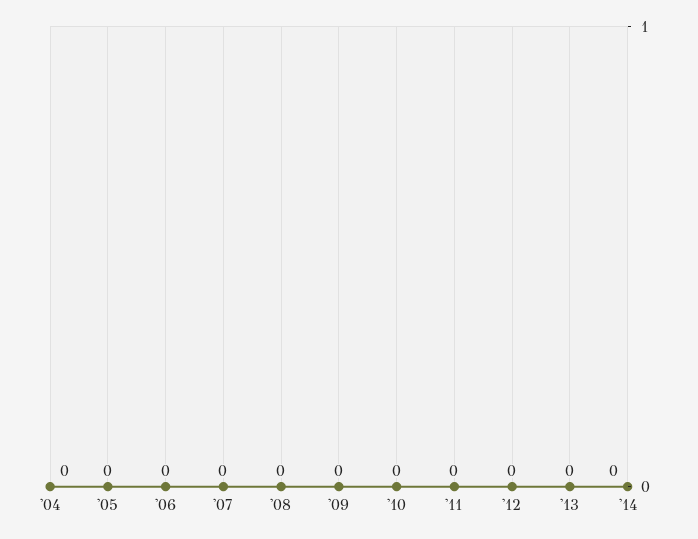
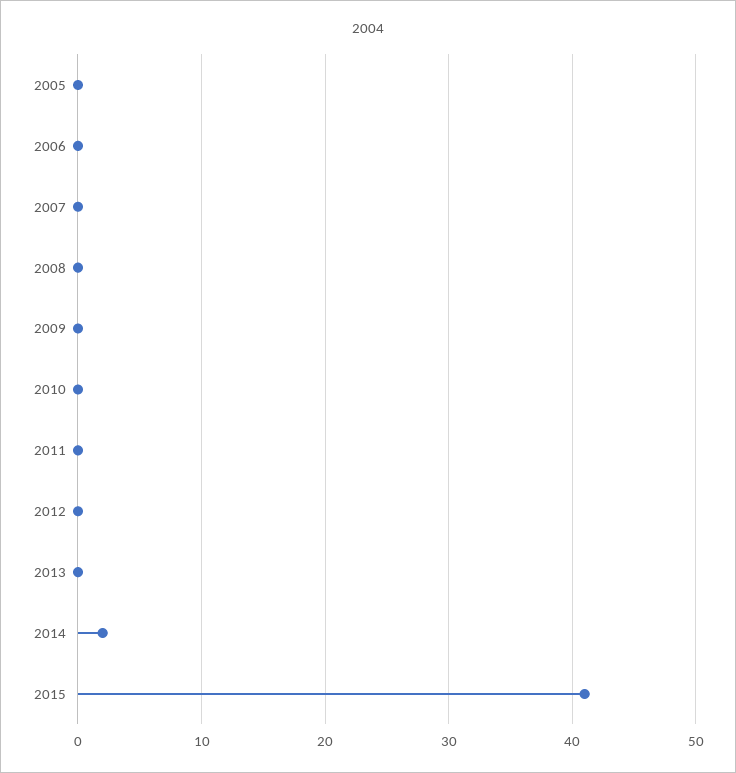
'04: 0 -> none
'14: 0 -> 2
2015: none -> 41

